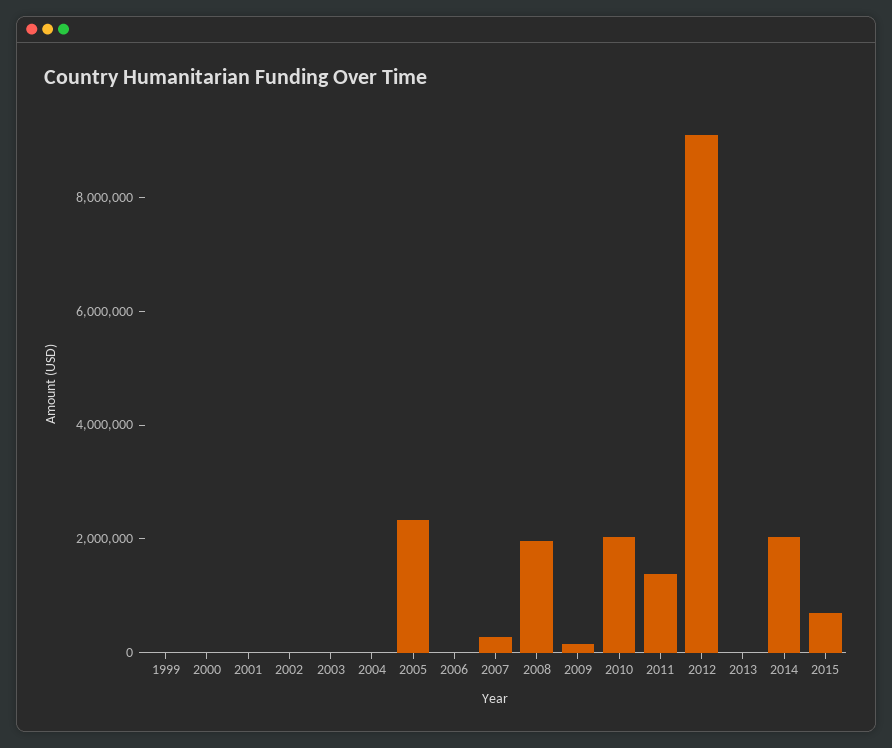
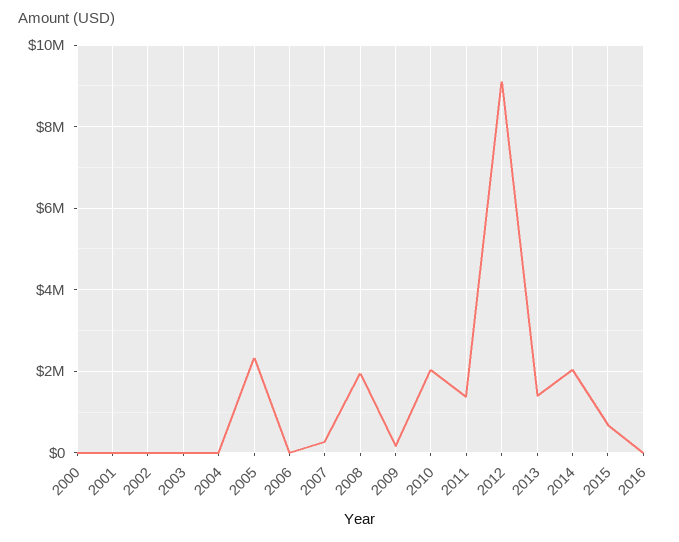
1999: 0 -> none
2013: 0 -> 1400000
2016: none -> 0

